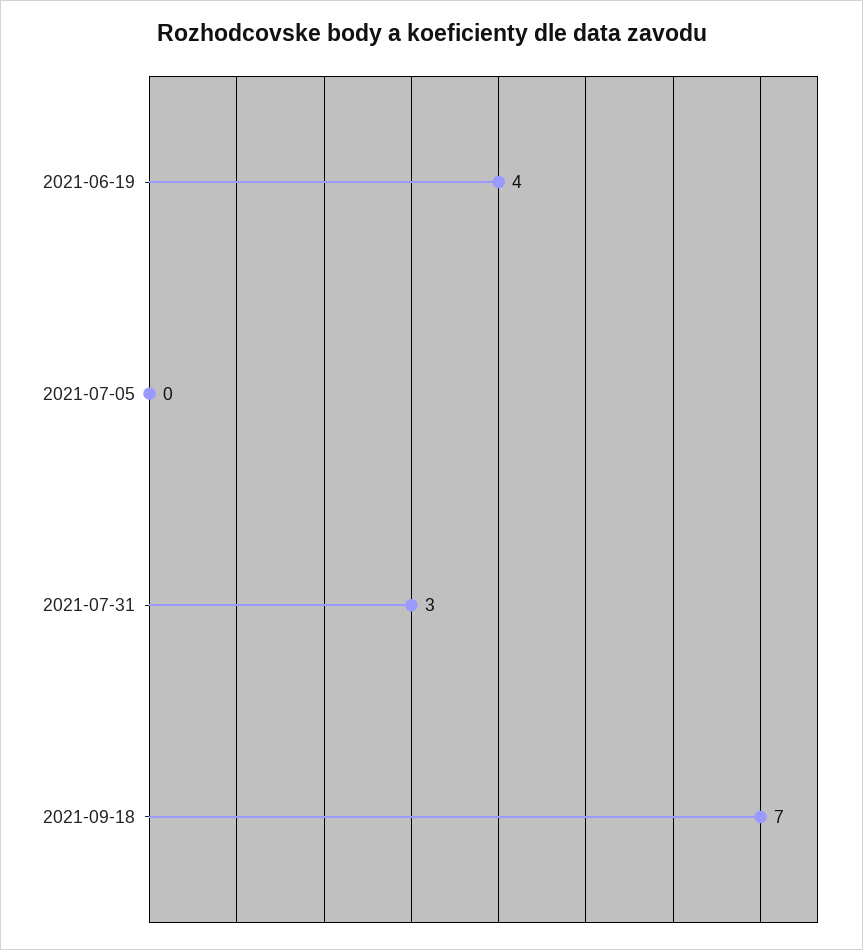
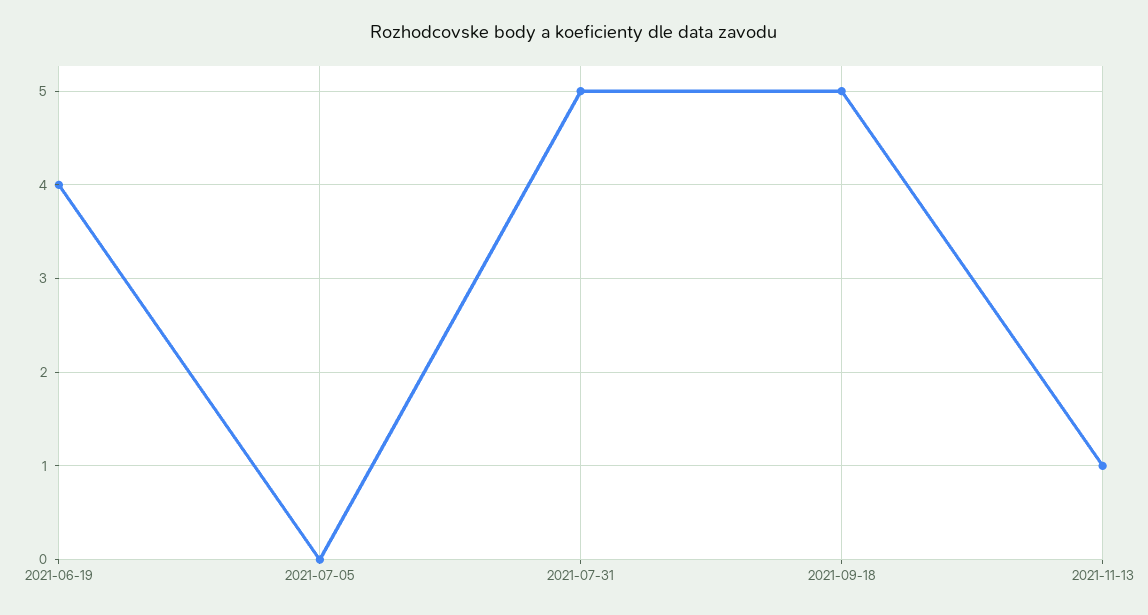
2021-07-31: 3 -> 5
2021-09-18: 7 -> 5
2021-11-13: none -> 1

